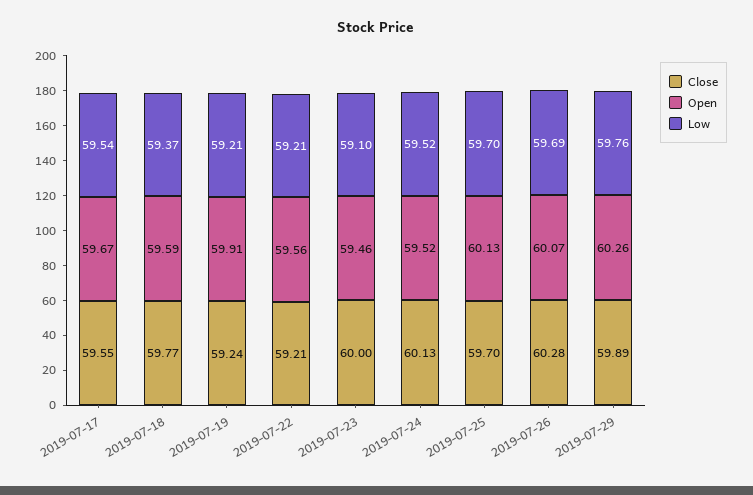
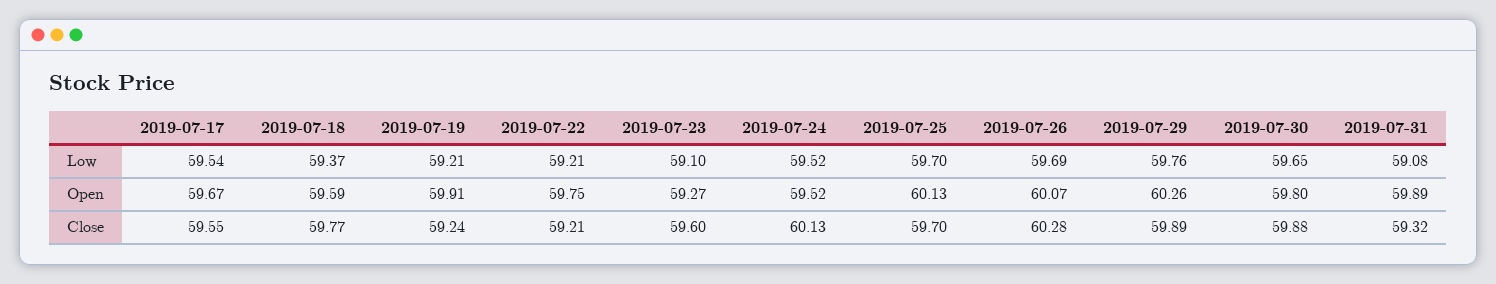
Open, 2019-07-22: 59.56 -> 59.75
Close, 2019-07-23: 60 -> 59.6
Open, 2019-07-23: 59.46 -> 59.27
Low, 2019-07-30: none -> 59.65
Low, 2019-07-31: none -> 59.08
Open, 2019-07-30: none -> 59.8
Open, 2019-07-31: none -> 59.89
Close, 2019-07-30: none -> 59.88
Close, 2019-07-31: none -> 59.32

